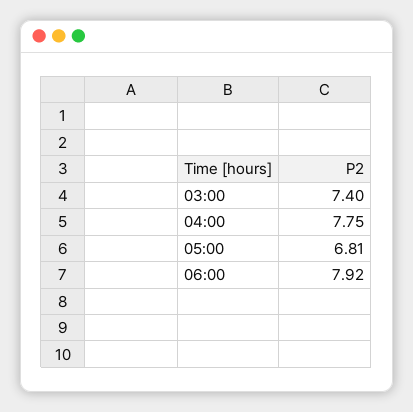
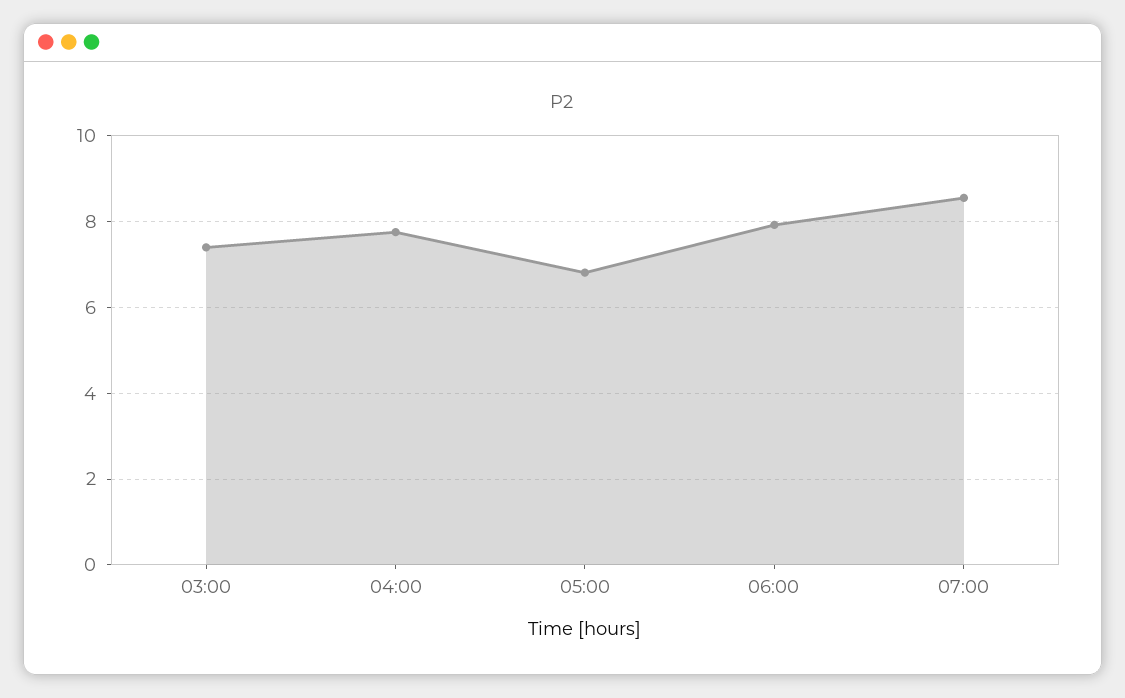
07:00: none -> 8.6

